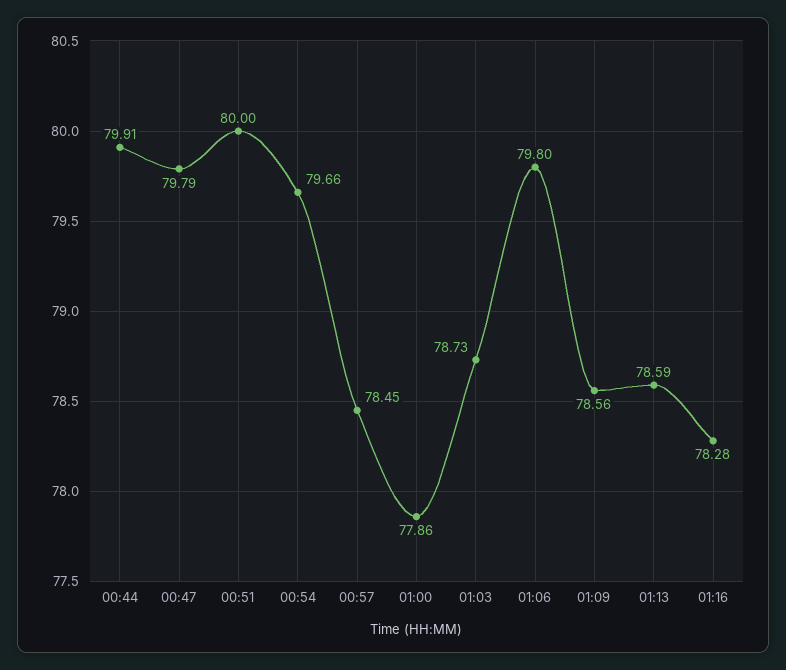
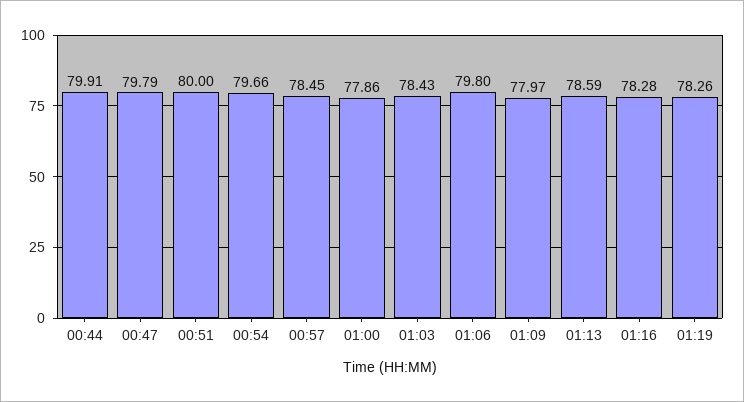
01:03: 78.73 -> 78.43
01:09: 78.56 -> 77.97
01:19: none -> 78.26

